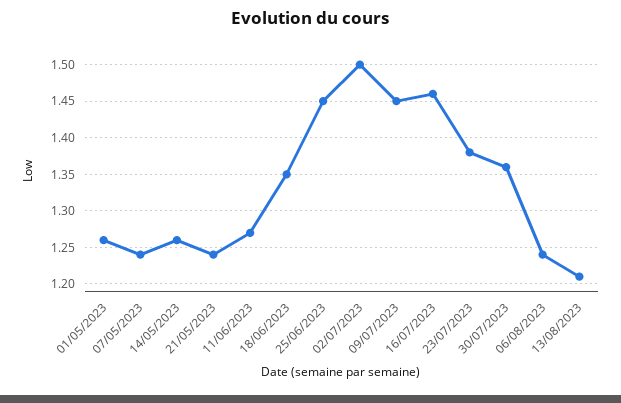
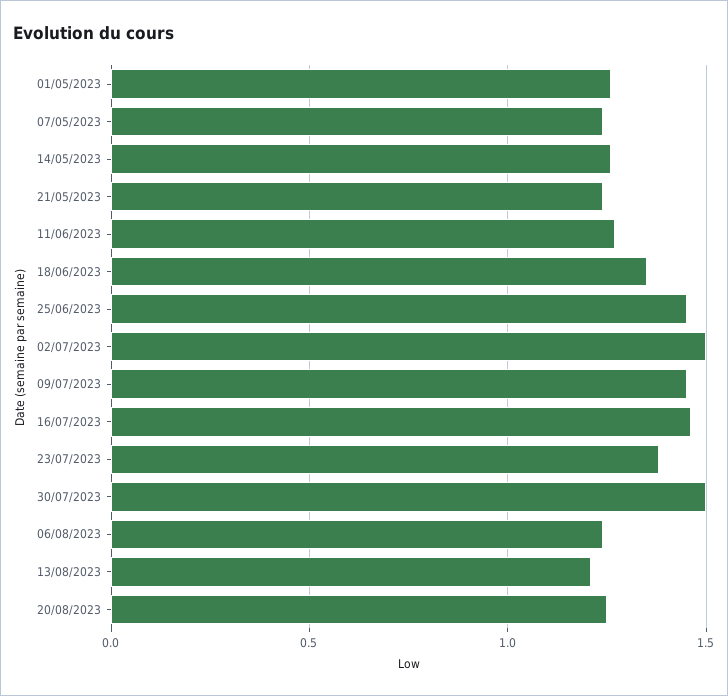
30/07/2023: 1.36 -> 1.5
20/08/2023: none -> 1.25

